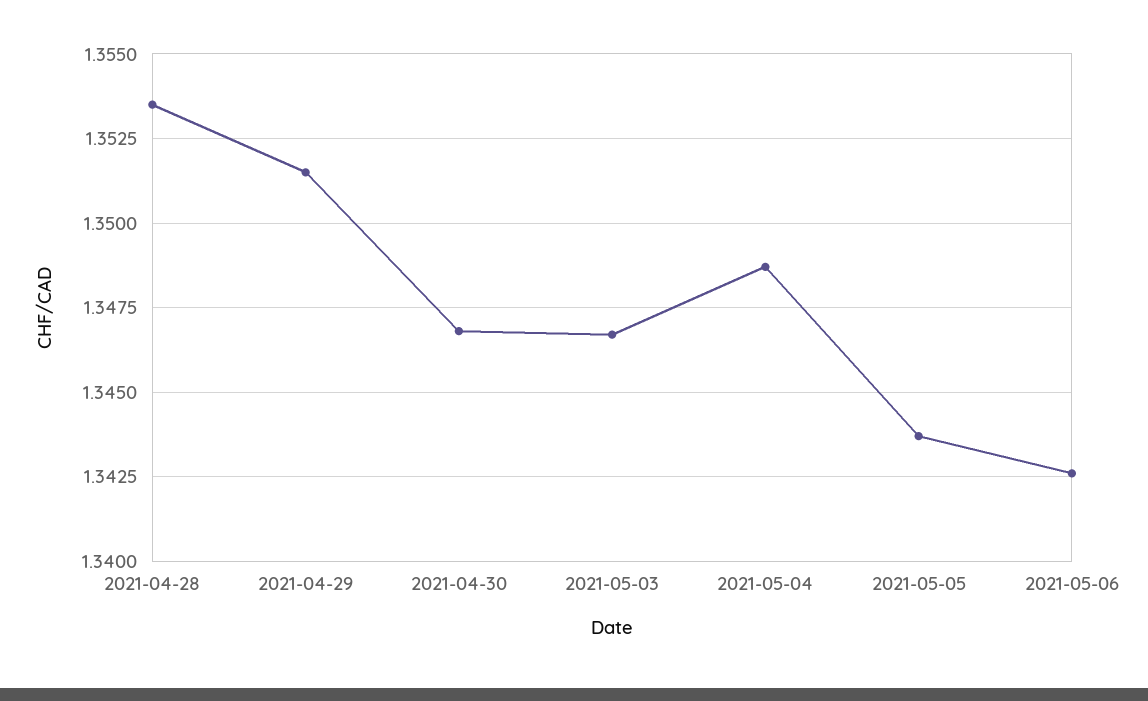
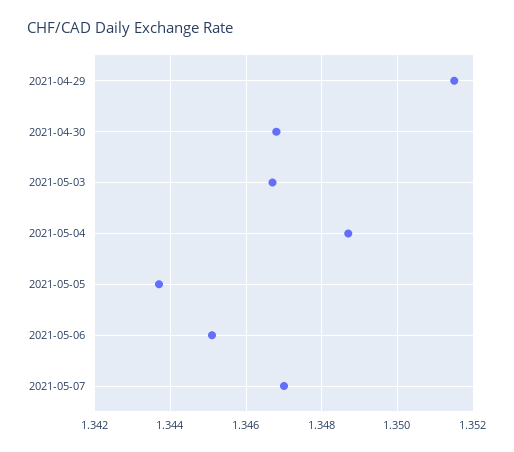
2021-04-28: 1.3535 -> none
2021-05-06: 1.3425 -> 1.345
2021-05-07: none -> 1.347

